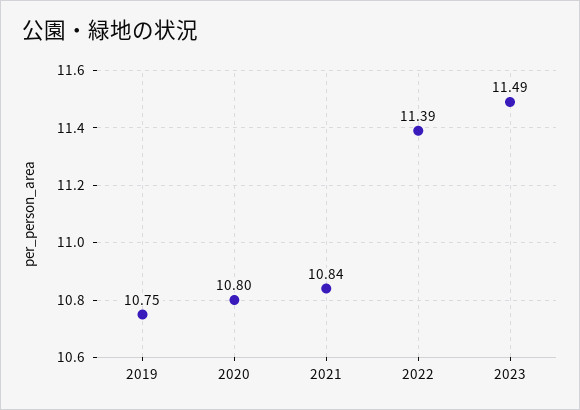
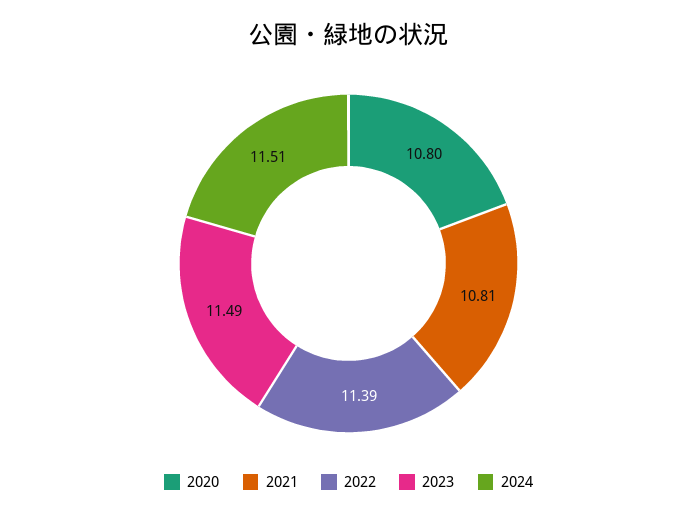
2019: 10.75 -> none
2021: 10.84 -> 10.81
2024: none -> 11.51

